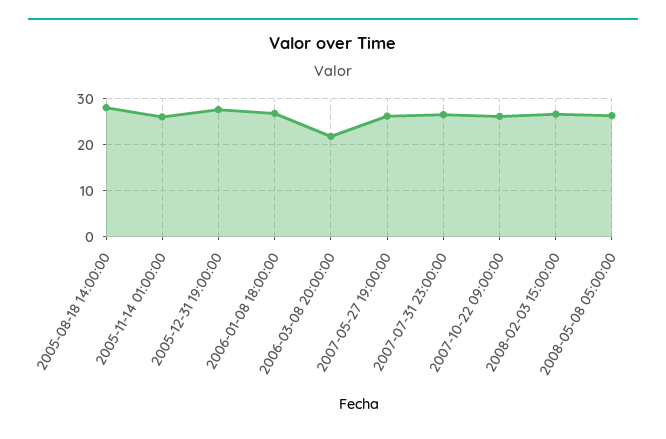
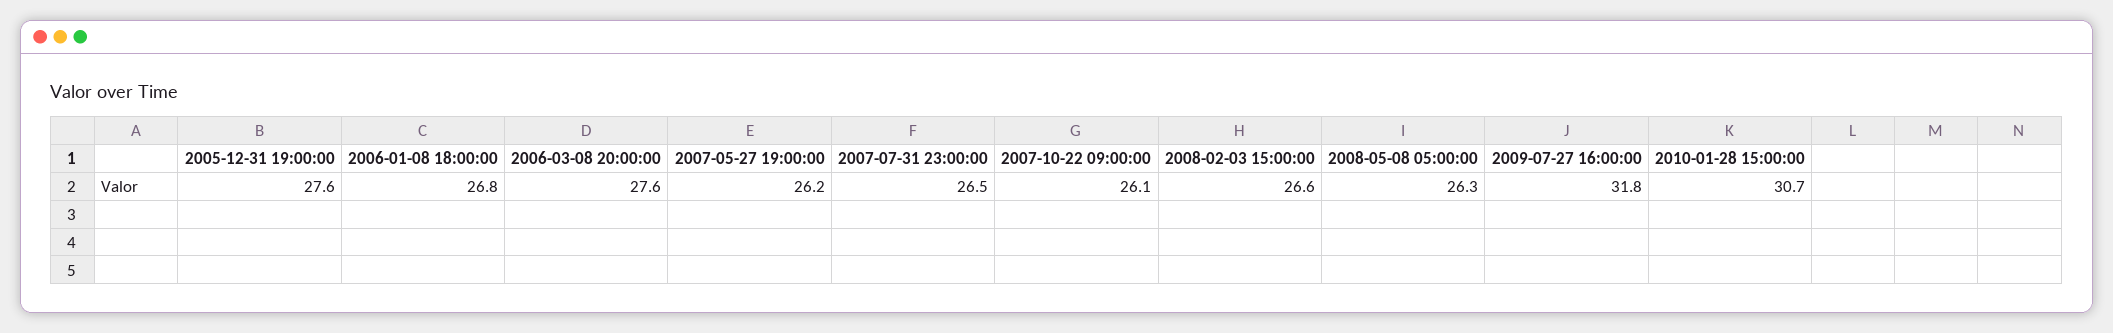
2005-08-18 14:00:00: 28 -> none
2005-11-14 01:00:00: 26 -> none
2006-03-08 20:00:00: 22 -> 27.6
2009-07-27 16:00:00: none -> 31.8
2010-01-28 15:00:00: none -> 30.7

